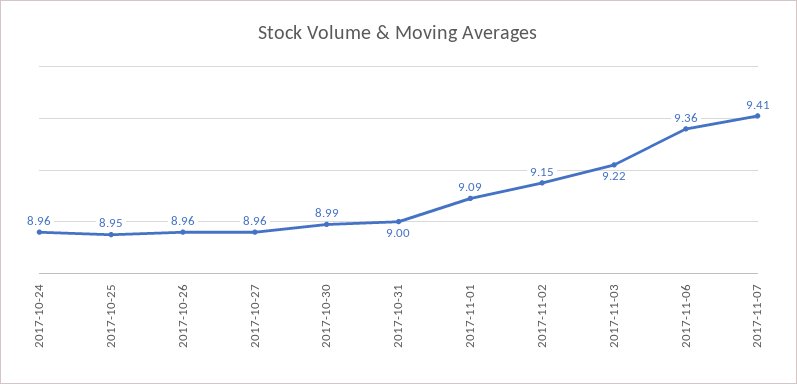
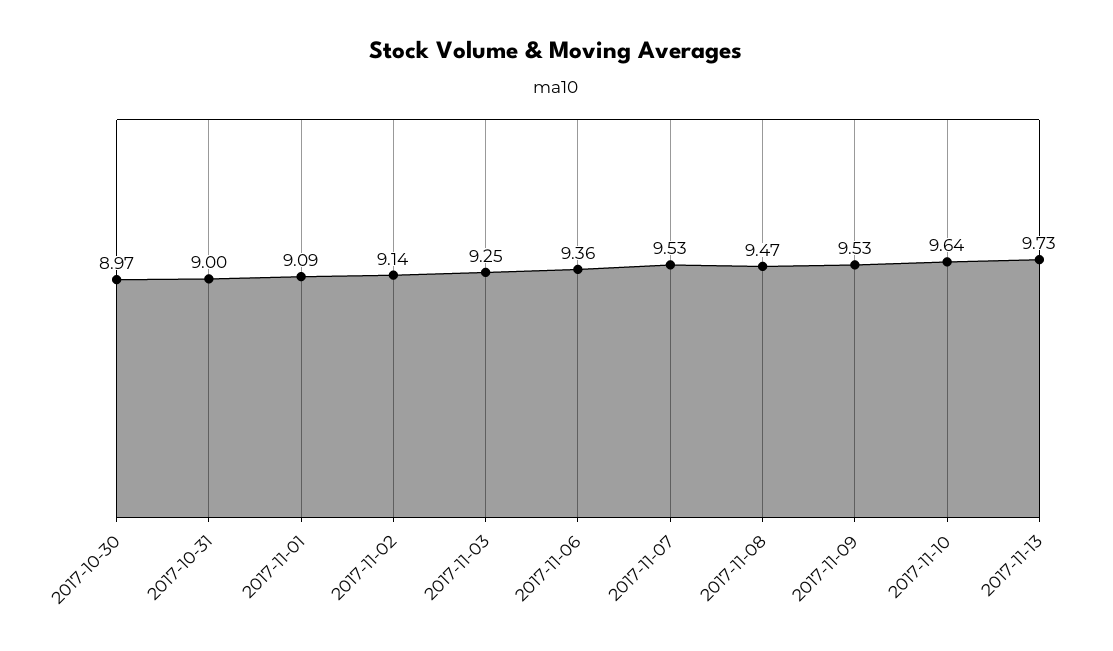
2017-10-24: 8.96 -> none
2017-10-25: 8.95 -> none
2017-10-26: 8.96 -> none
2017-10-27: 8.96 -> none
2017-10-30: 8.99 -> 8.97
2017-11-02: 9.15 -> 9.14
2017-11-03: 9.22 -> 9.25
2017-11-07: 9.41 -> 9.53
2017-11-08: none -> 9.47
2017-11-09: none -> 9.53
2017-11-10: none -> 9.64
2017-11-13: none -> 9.73

